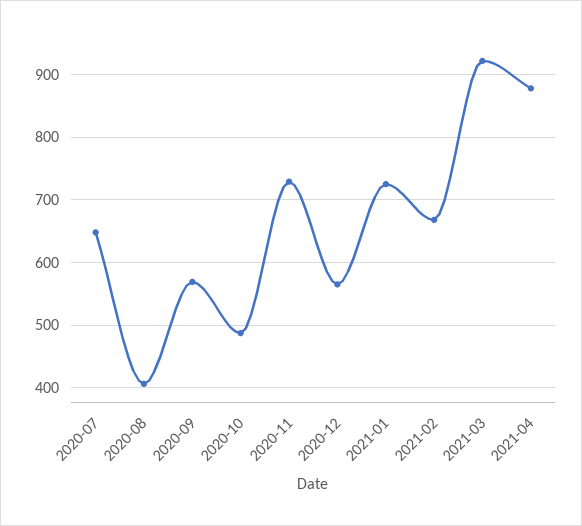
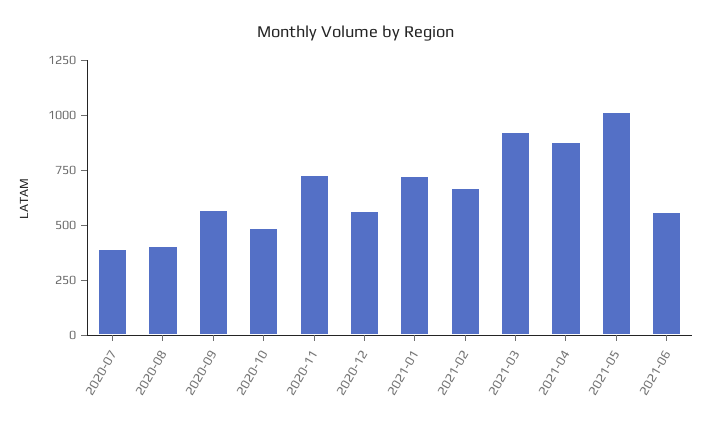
2020-07: 650 -> 400
2021-05: none -> 1000
2021-06: none -> 550

